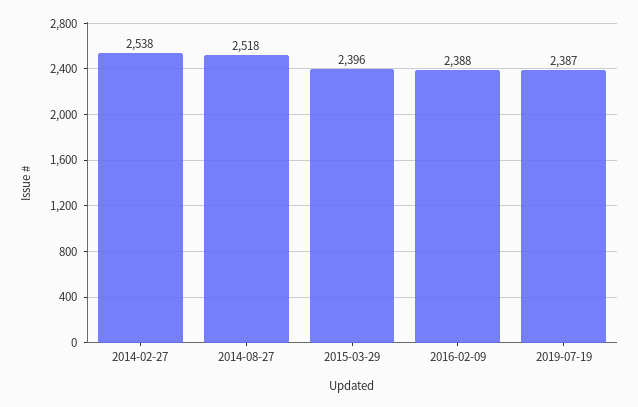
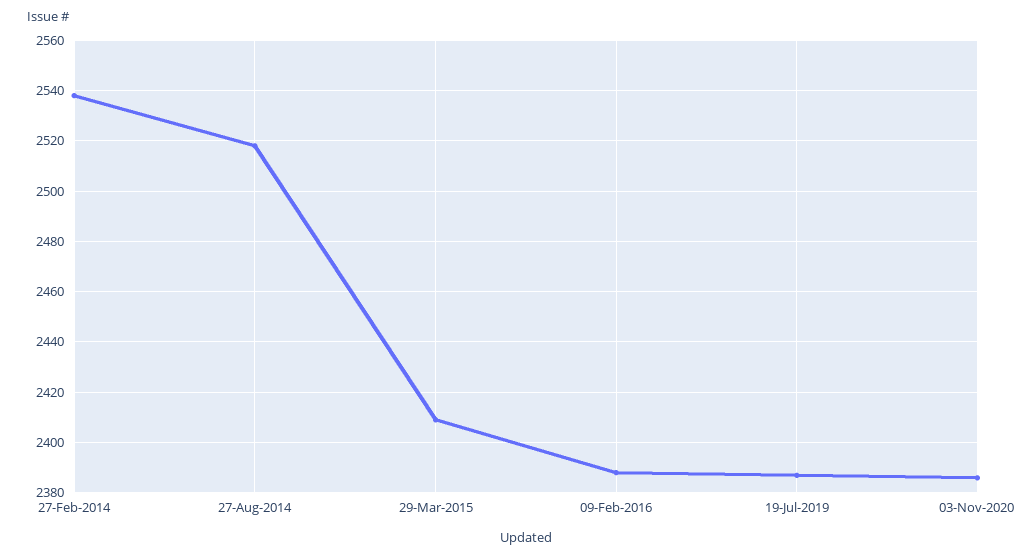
2015-03-29: 2396 -> 2410
03-Nov-2020: none -> 2385

